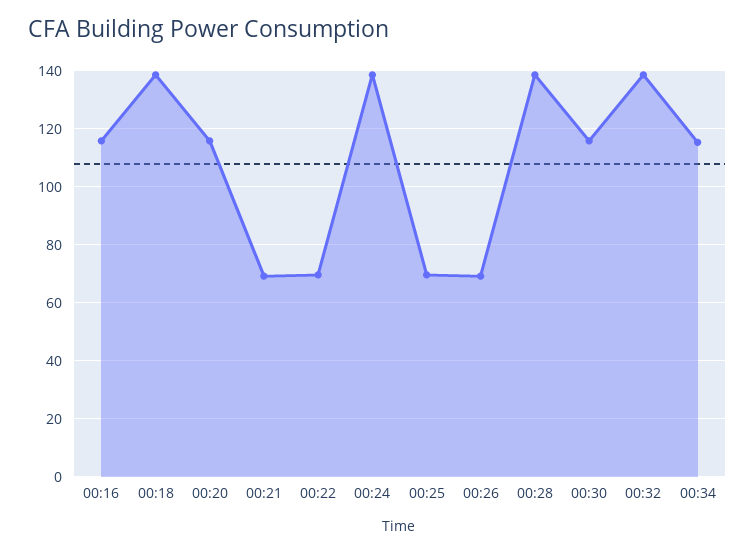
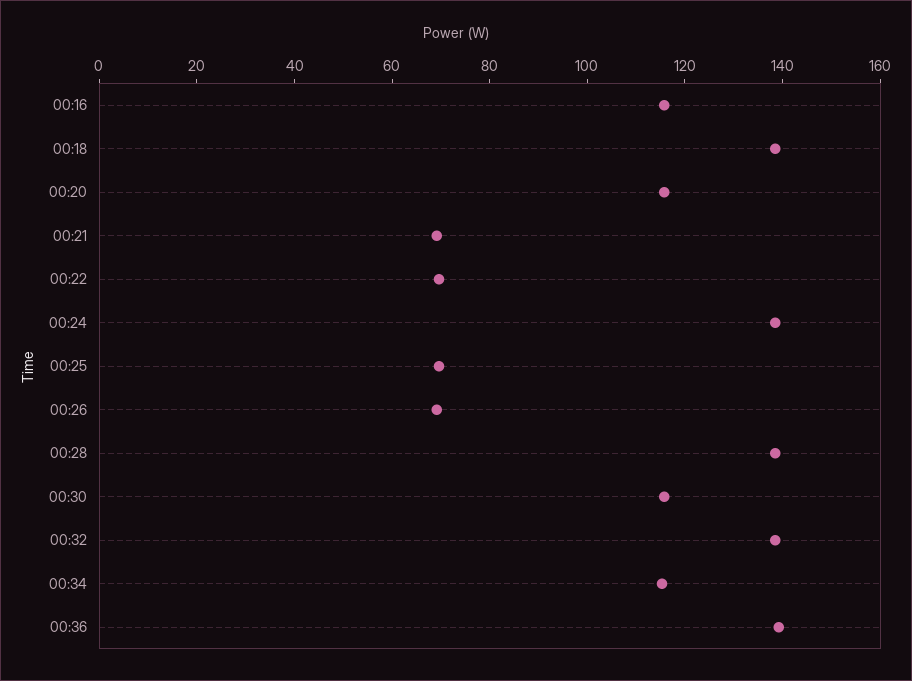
00:36: none -> 140

